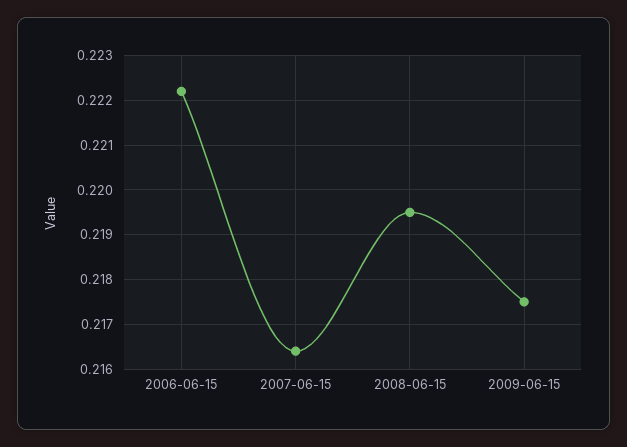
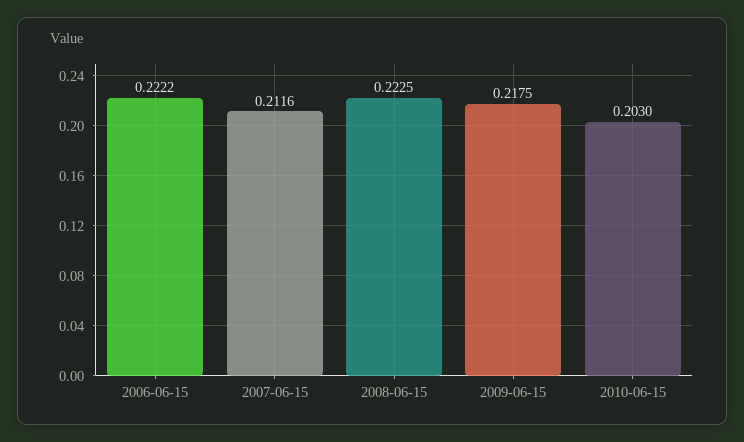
2007-06-15: 0.2165 -> 0.2116
2008-06-15: 0.2195 -> 0.2225
2010-06-15: none -> 0.203

